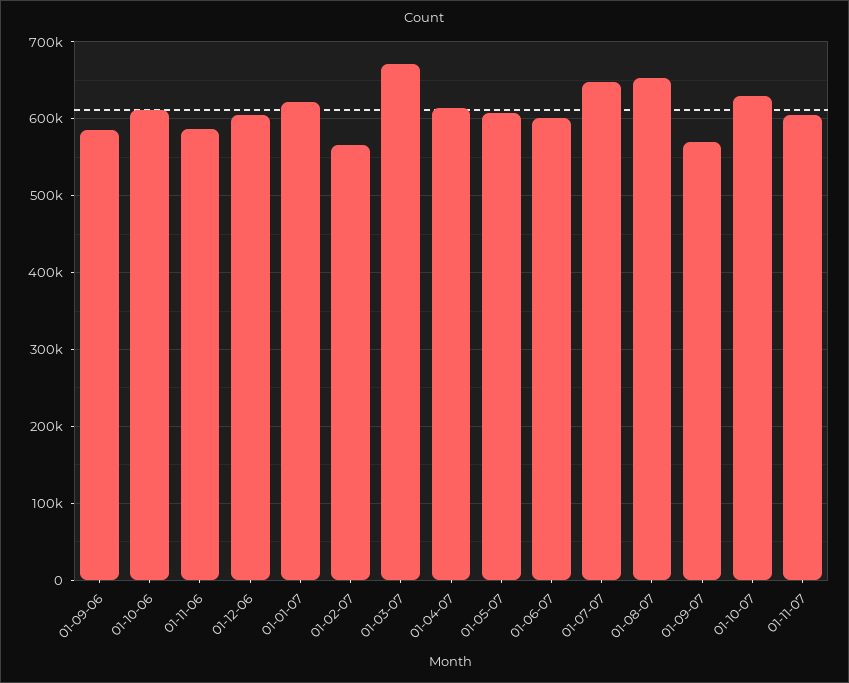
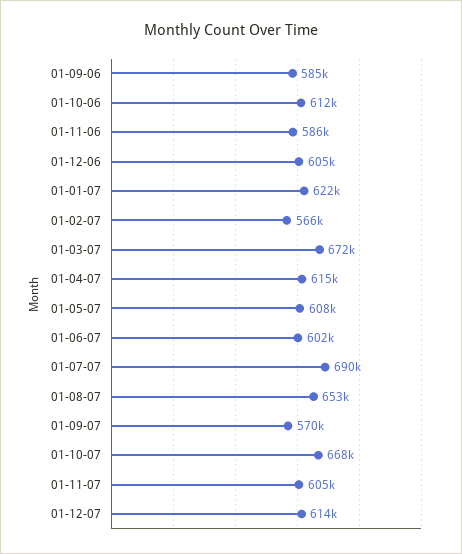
01-07-07: 650000 -> 690000
01-10-07: 630000 -> 668000
01-12-07: none -> 614000

